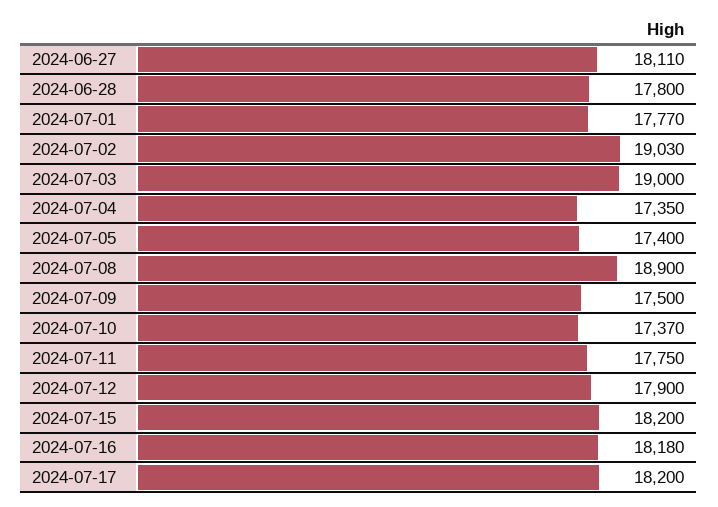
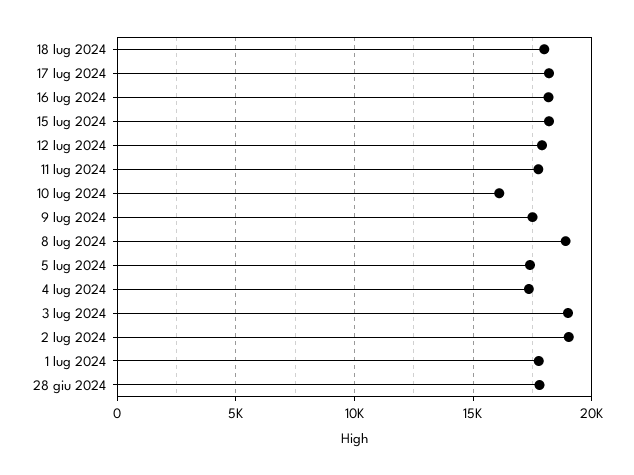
2024-06-27: 18110 -> none
2024-07-10: 17370 -> 16000
18 lug 2024: none -> 18000

